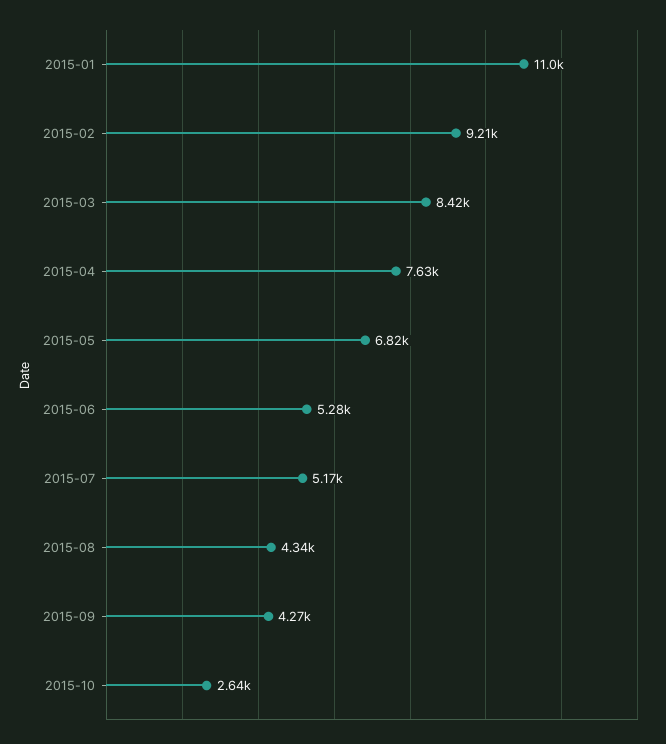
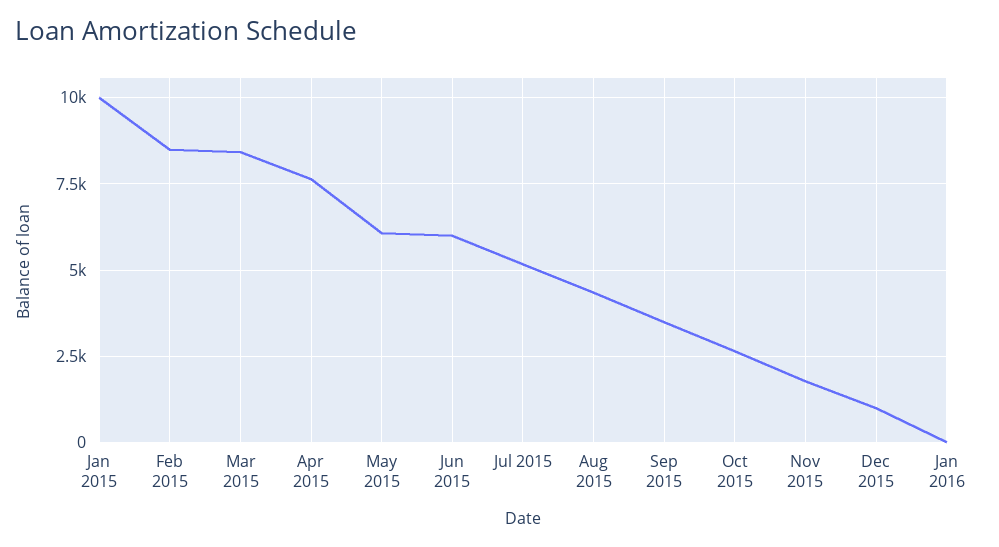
2015-01: 11000 -> 10000
2015-02: 9210 -> 8500
2015-05: 6820 -> 6000
2015-06: 5280 -> 6000
2015-09: 4270 -> 3500
Nov 2015: none -> 1750
Dec 2015: none -> 1000
Jan 2016: none -> 0

